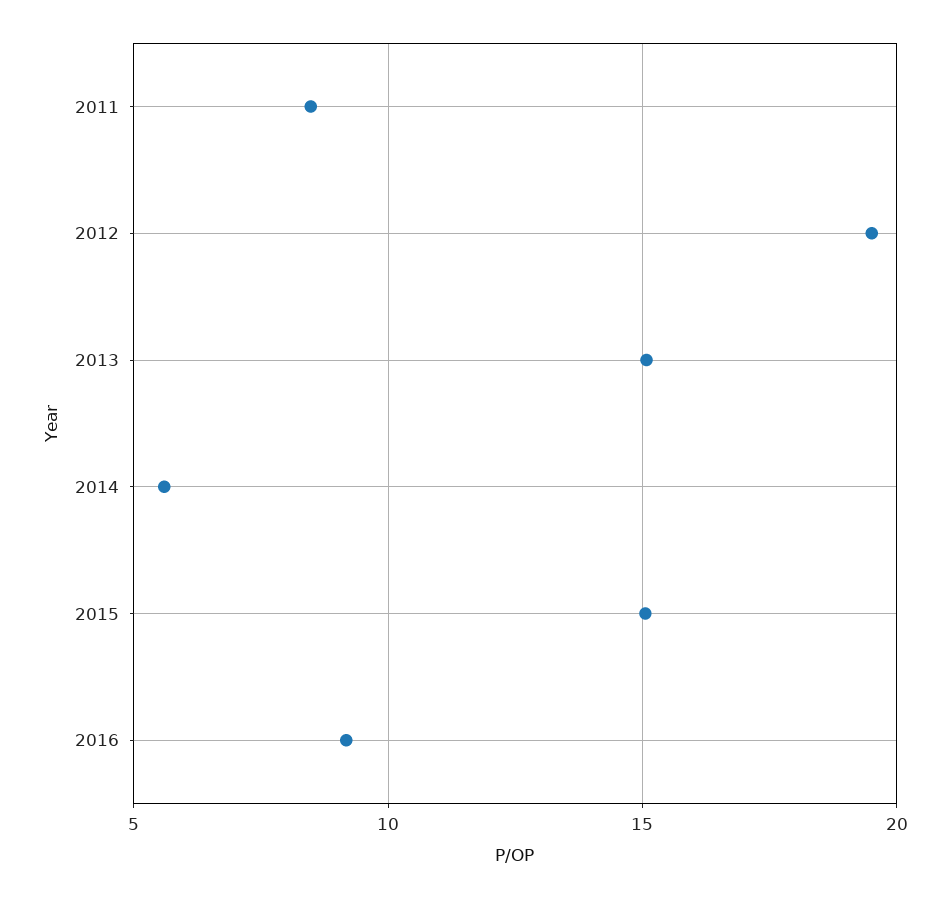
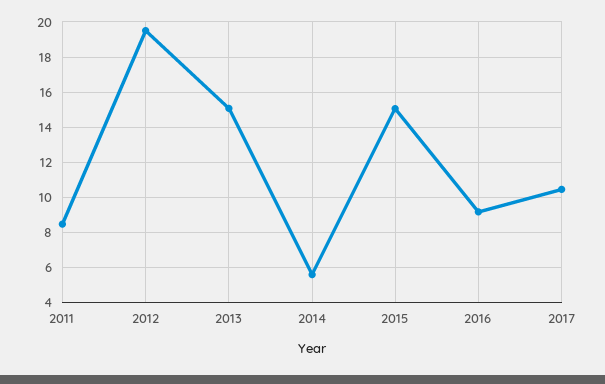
2017: none -> 10.5

